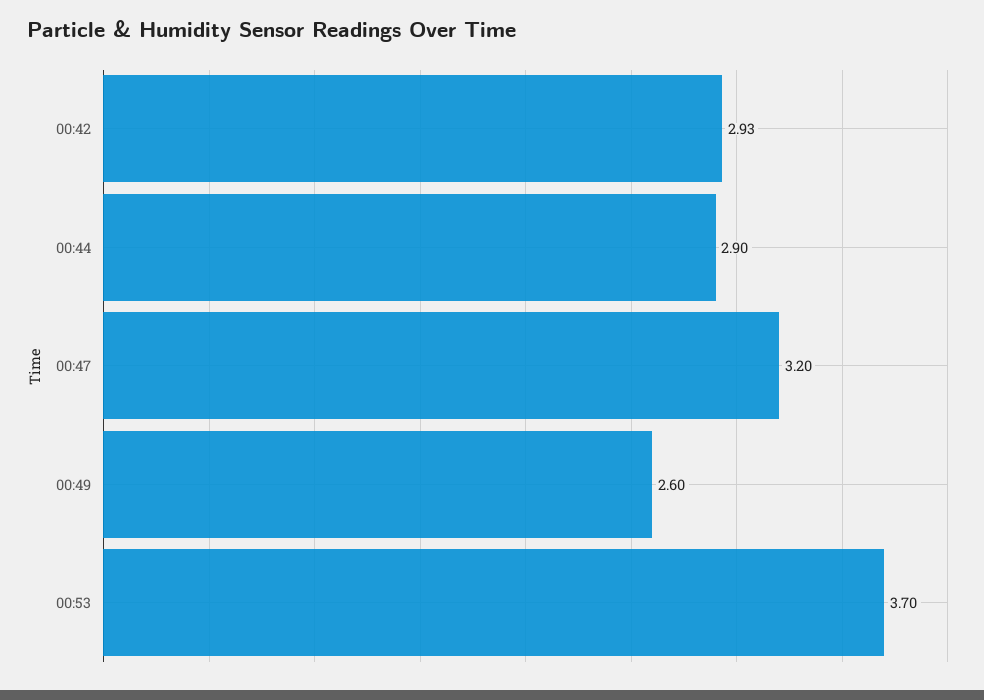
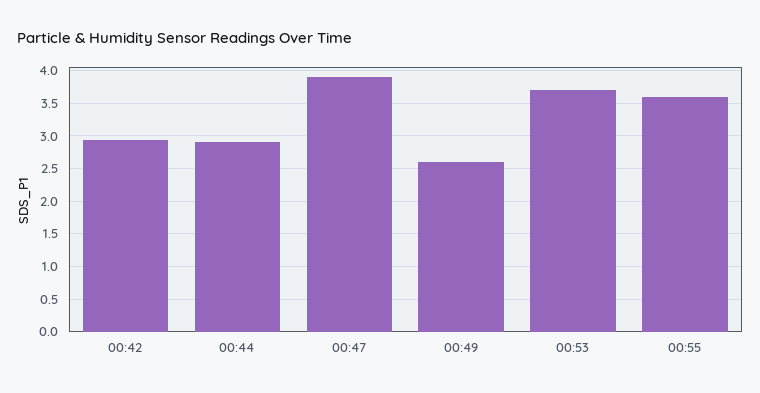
00:47: 3.2 -> 3.9
00:55: none -> 3.6

